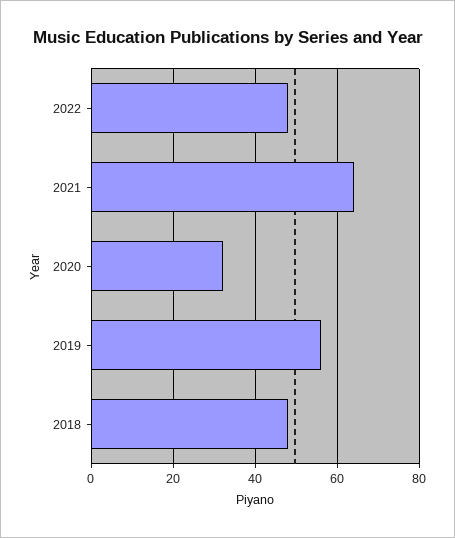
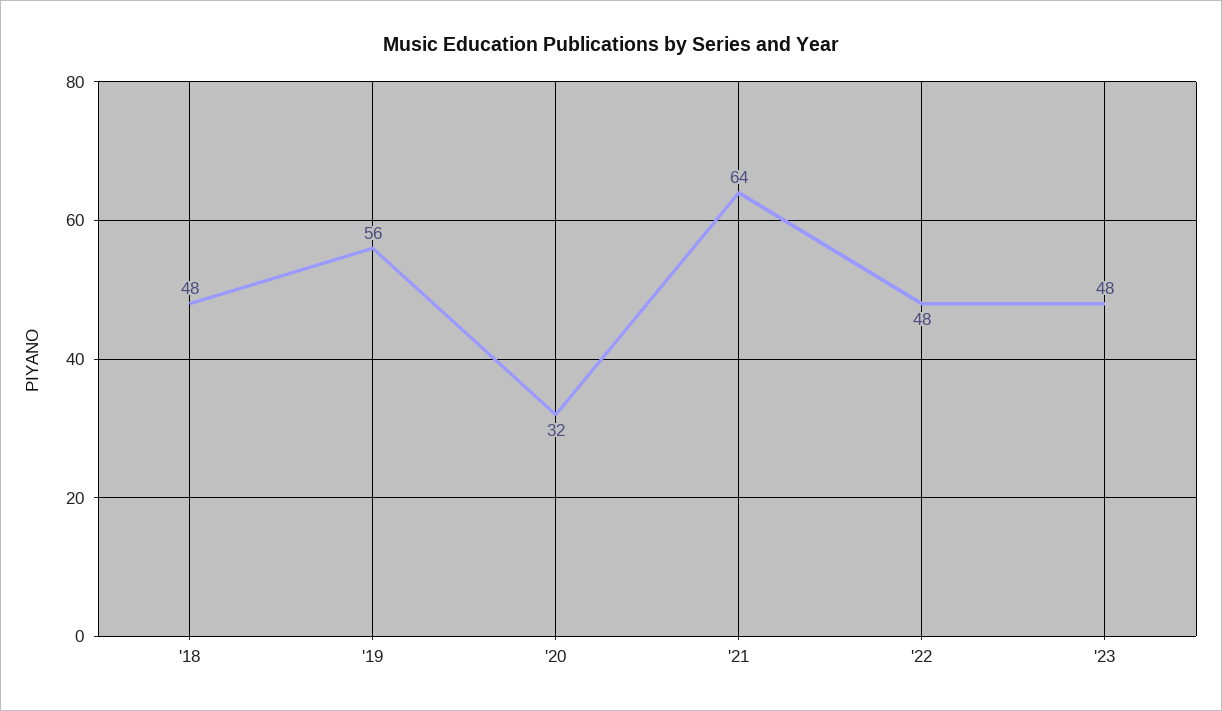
'23: none -> 48

